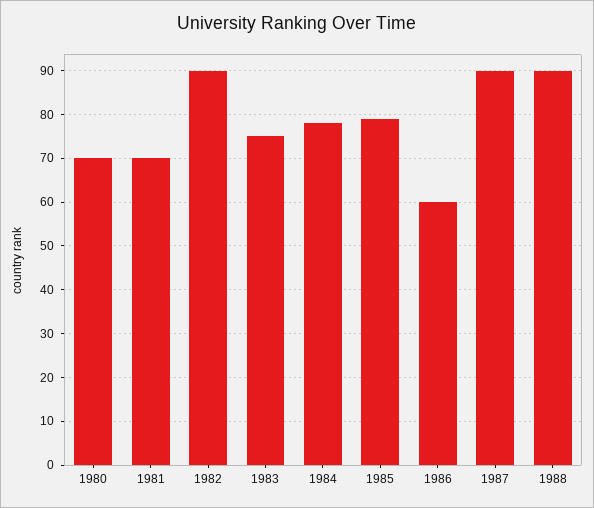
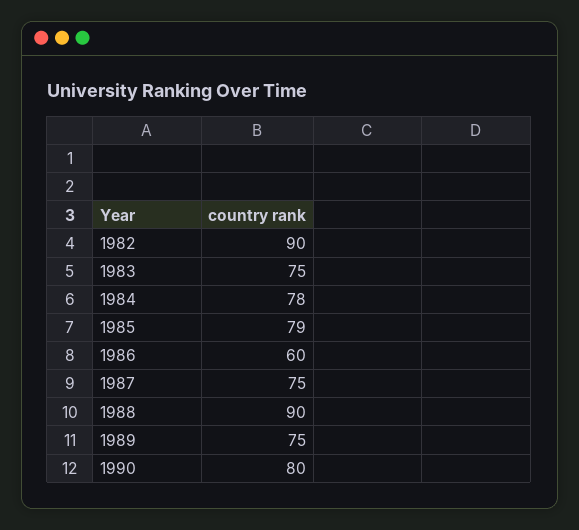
1980: 70 -> none
1981: 70 -> none
1987: 90 -> 75
1989: none -> 75
1990: none -> 80

